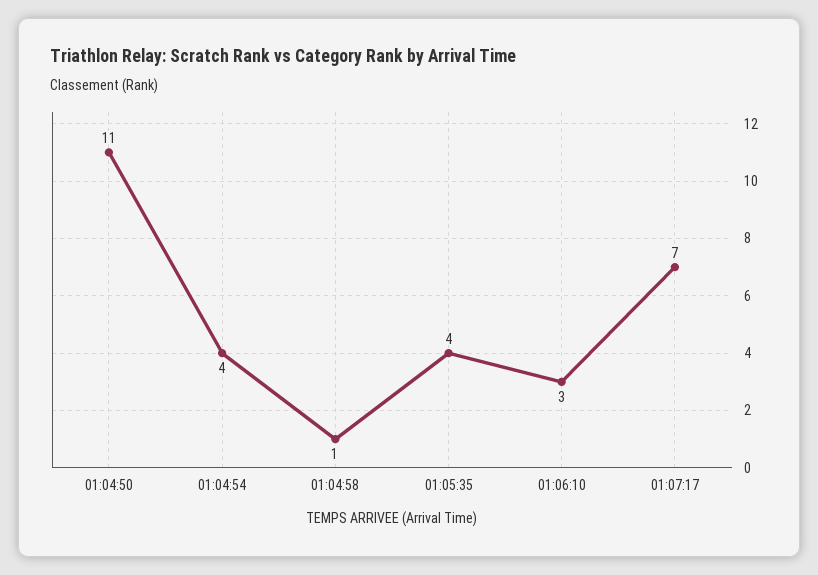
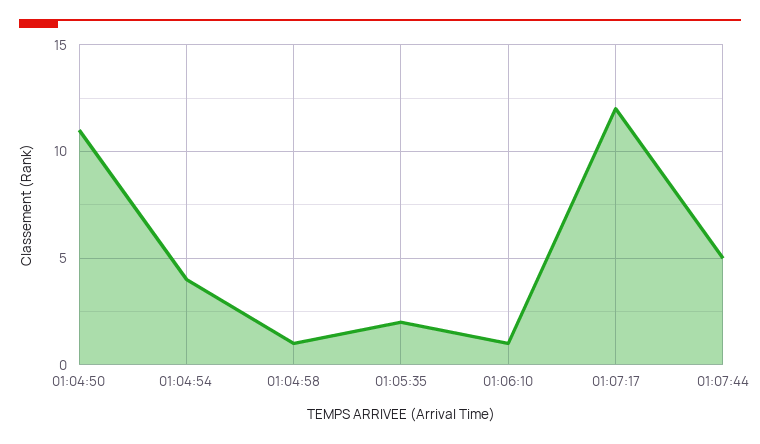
01:05:35: 4 -> 2
01:06:10: 3 -> 1
01:07:17: 7 -> 12
01:07:44: none -> 5

